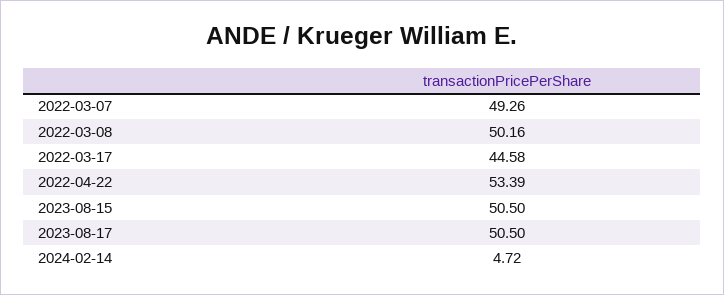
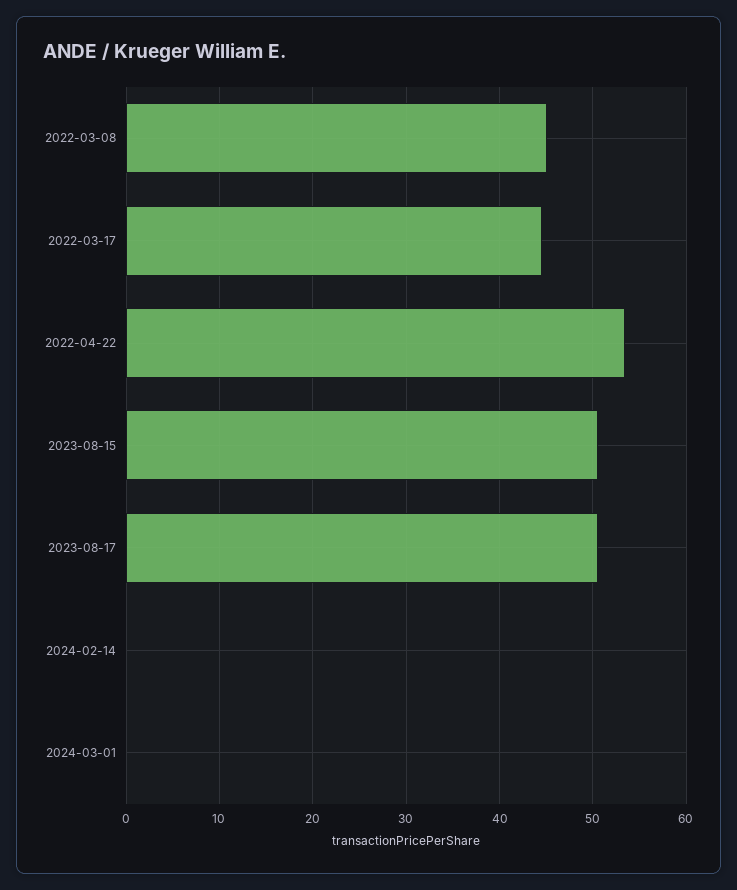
2022-03-07: 49.26 -> none
2022-03-08: 50.16 -> 45
2024-02-14: 4.72 -> 0
2024-03-01: none -> 0

